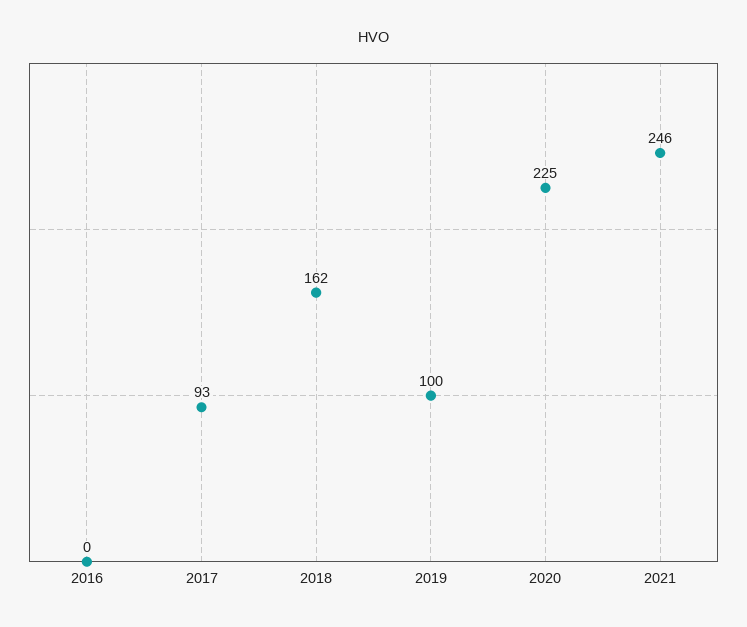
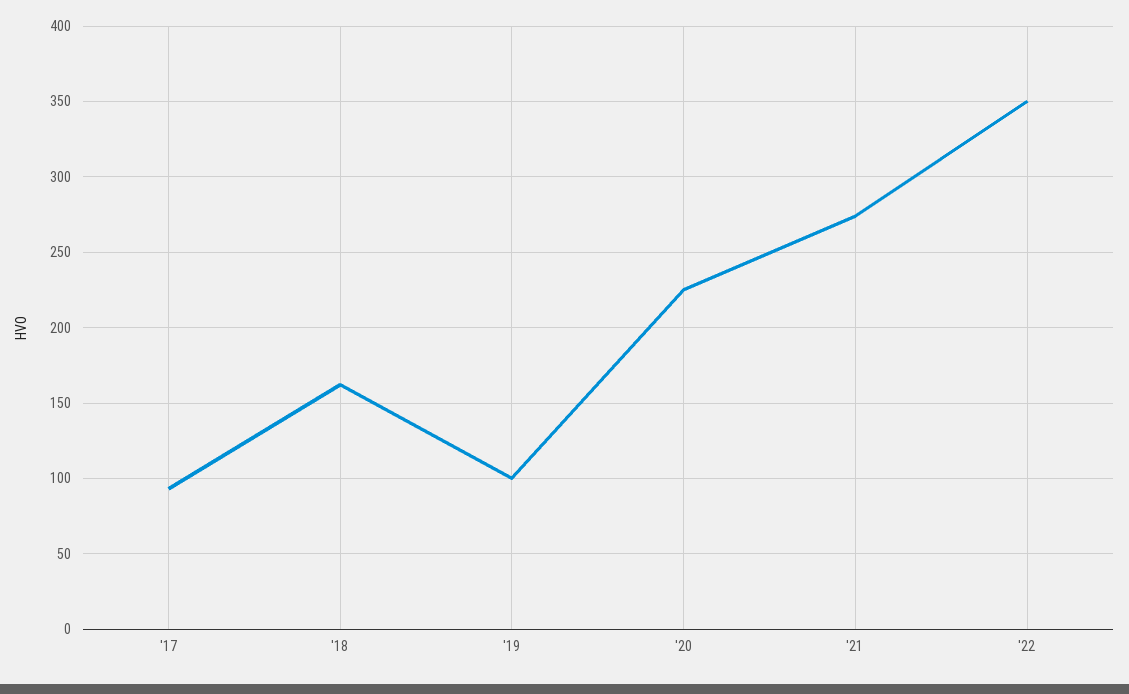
2016: 0 -> none
2021: 246 -> 275
'22: none -> 350

